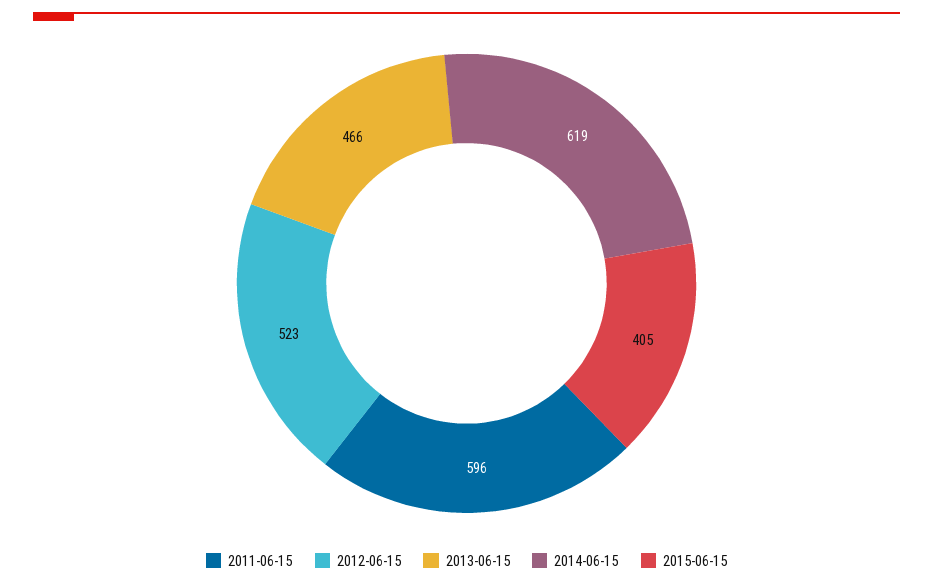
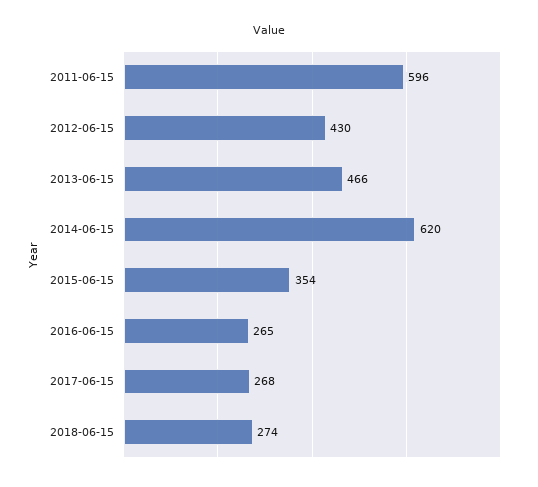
2012-06-15: 523 -> 430
2014-06-15: 619 -> 620
2015-06-15: 405 -> 354
2016-06-15: none -> 265
2017-06-15: none -> 268
2018-06-15: none -> 274

